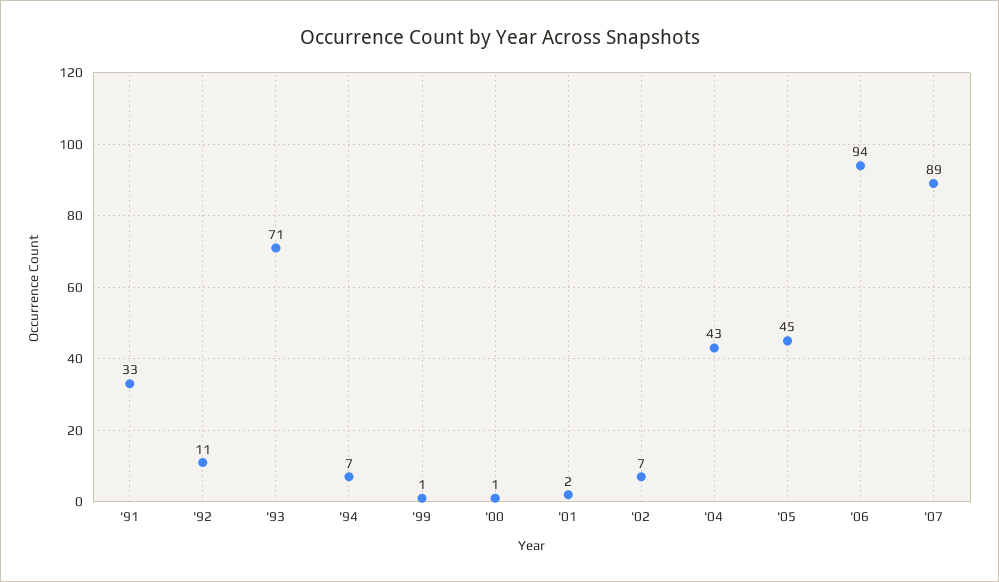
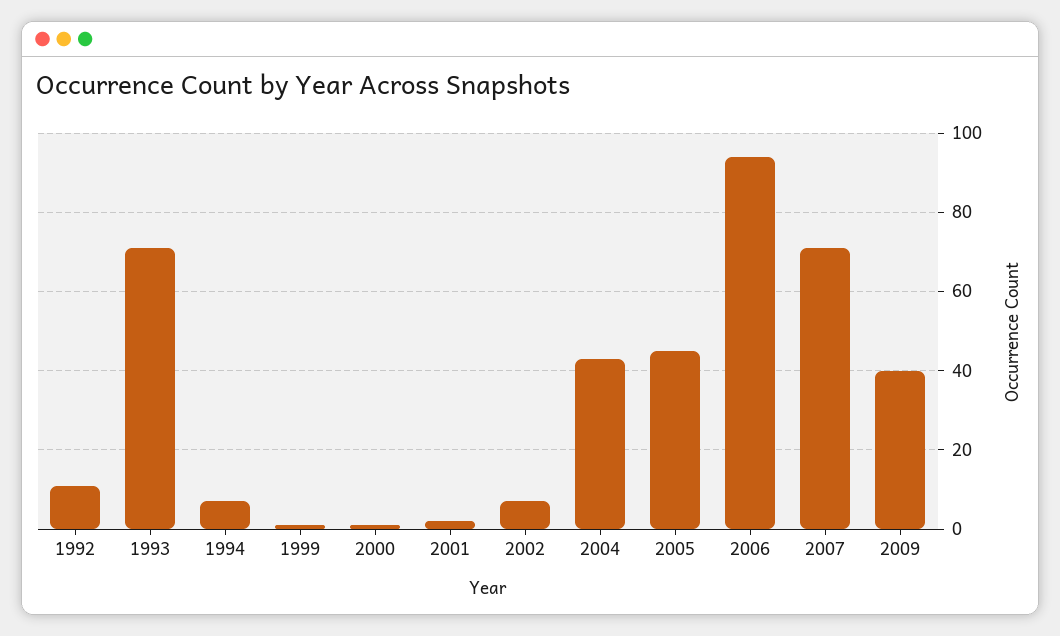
'91: 33 -> none
'07: 89 -> 70
2009: none -> 40

